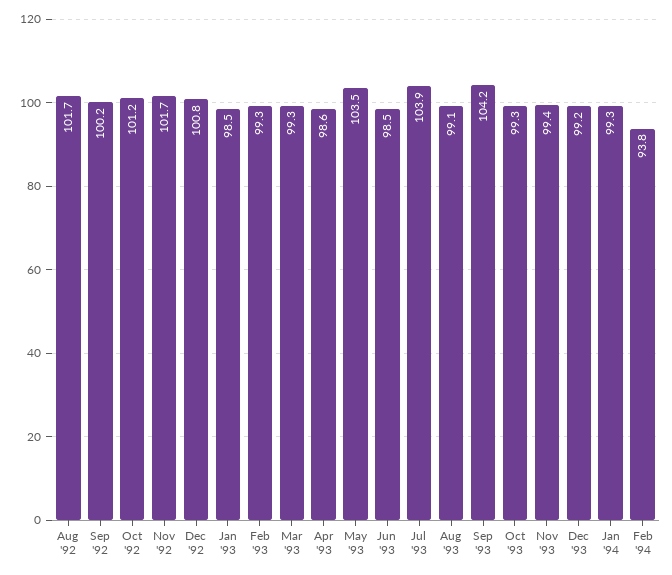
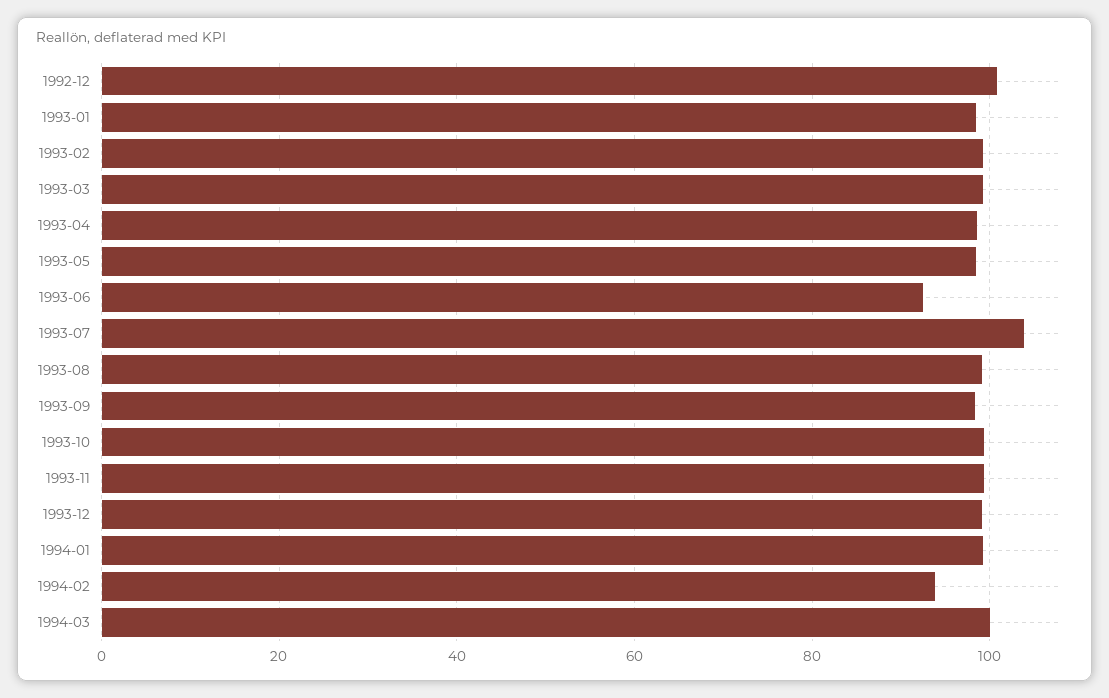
Aug '92: 101.7 -> none
Sep '92: 100.2 -> none
Oct '92: 101.2 -> none
Nov '92: 101.7 -> none
May '93: 103.5 -> 98
Jun '93: 98.5 -> 92
Sep '93: 104.2 -> 98
1994-03: none -> 100

